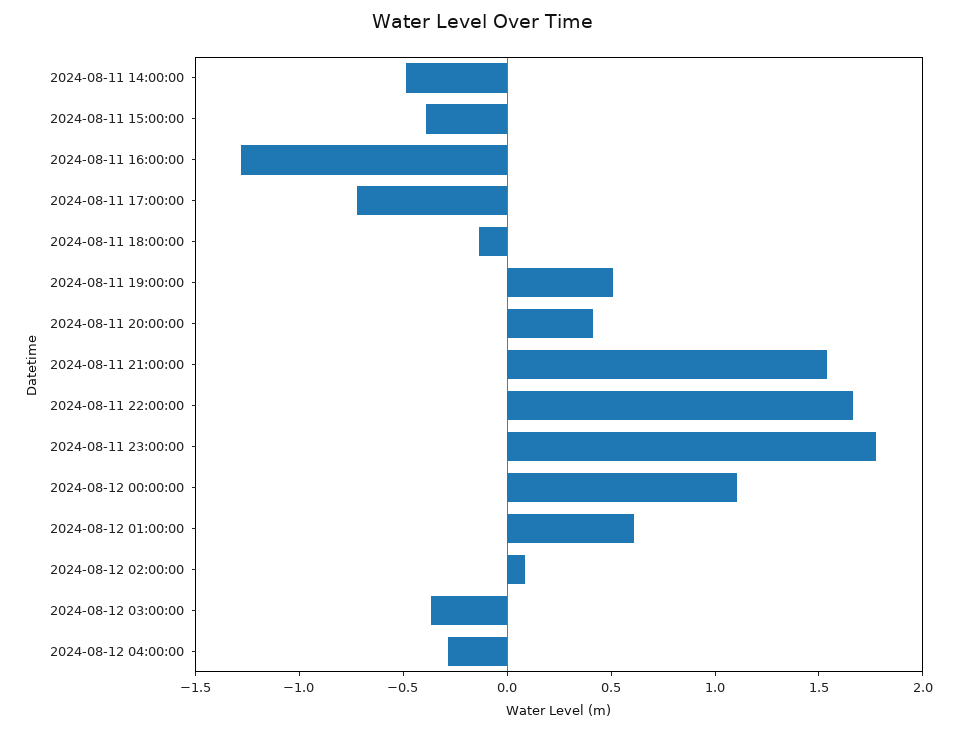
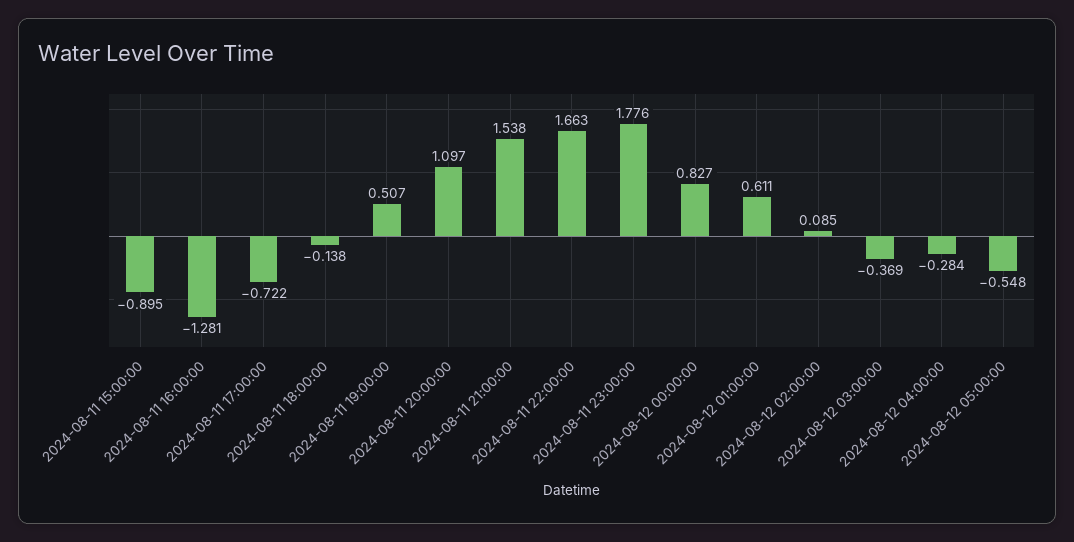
2024-08-11 14:00:00: -0.5 -> none
2024-08-11 15:00:00: -0.4 -> -0.895
2024-08-11 20:00:00: 0.4 -> 1.097
2024-08-12 00:00:00: 1.1 -> 0.827
2024-08-12 05:00:00: none -> -0.548

